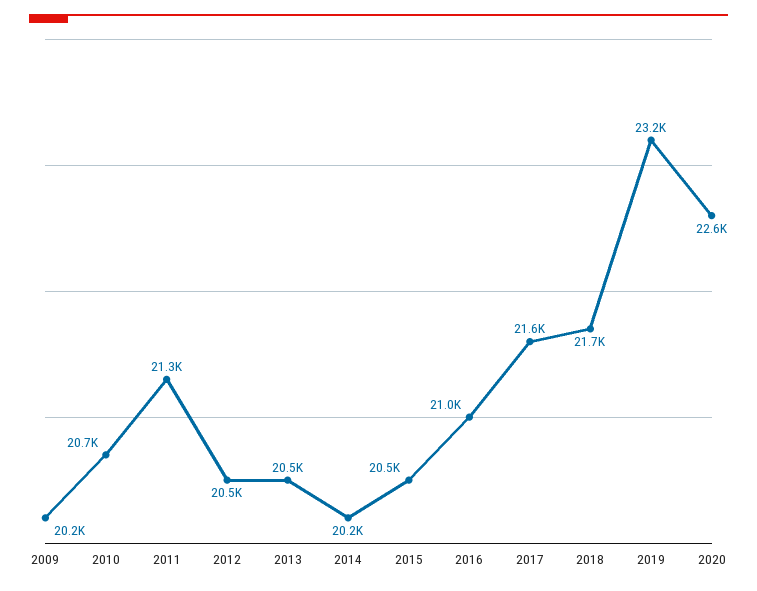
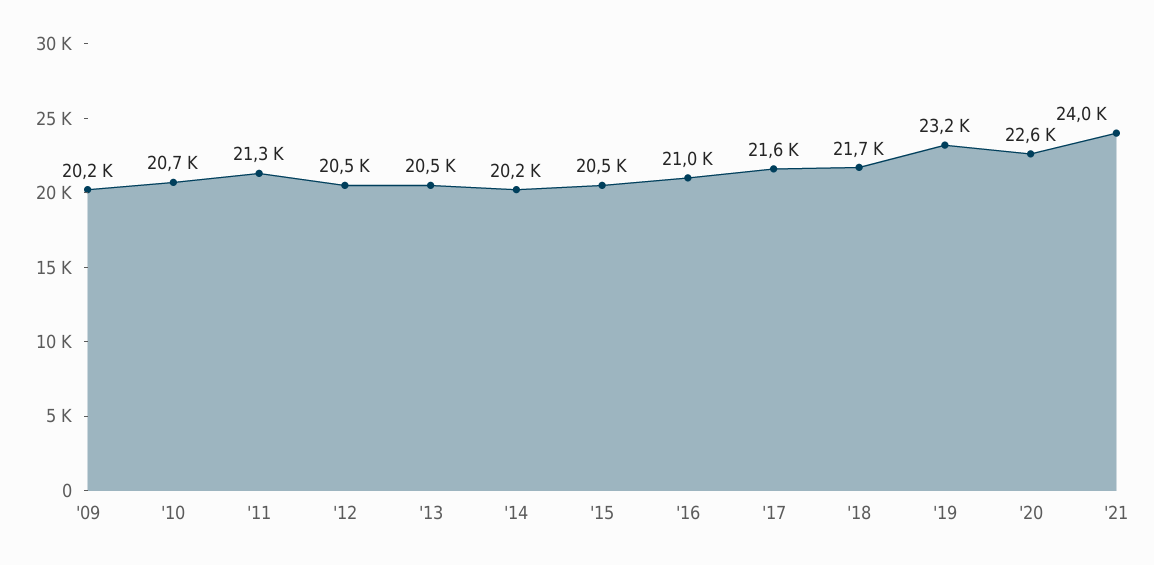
'21: none -> 24000

